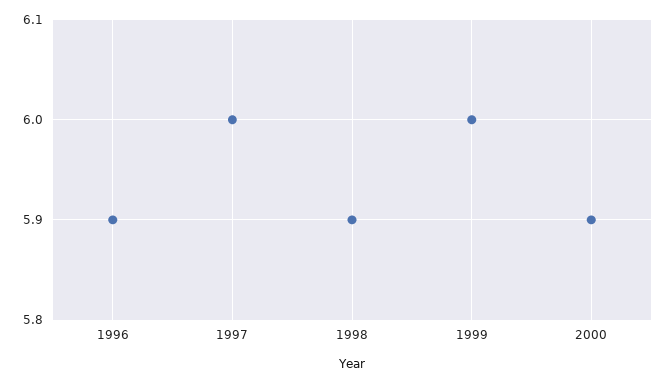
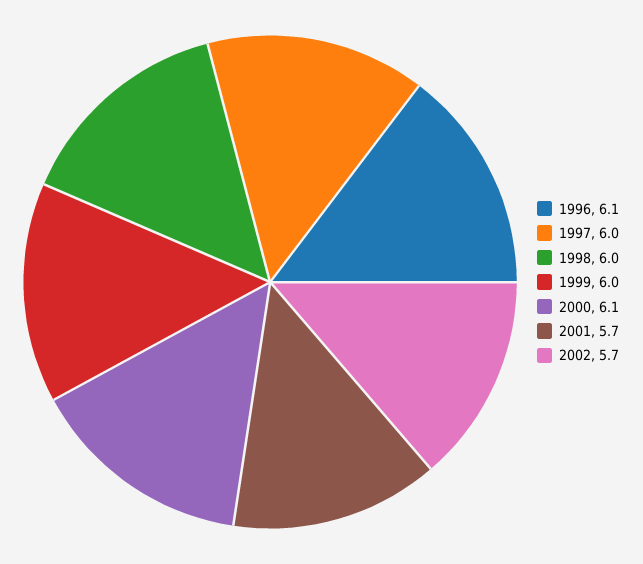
1996: 5.9 -> 6.1
1998: 5.9 -> 6
2000: 5.9 -> 6.1
2001: none -> 5.7
2002: none -> 5.7

